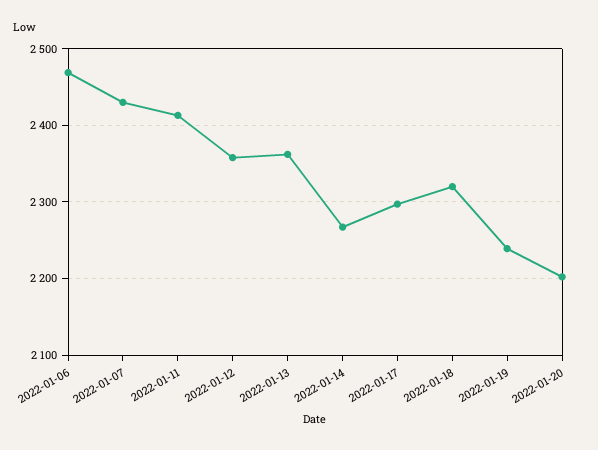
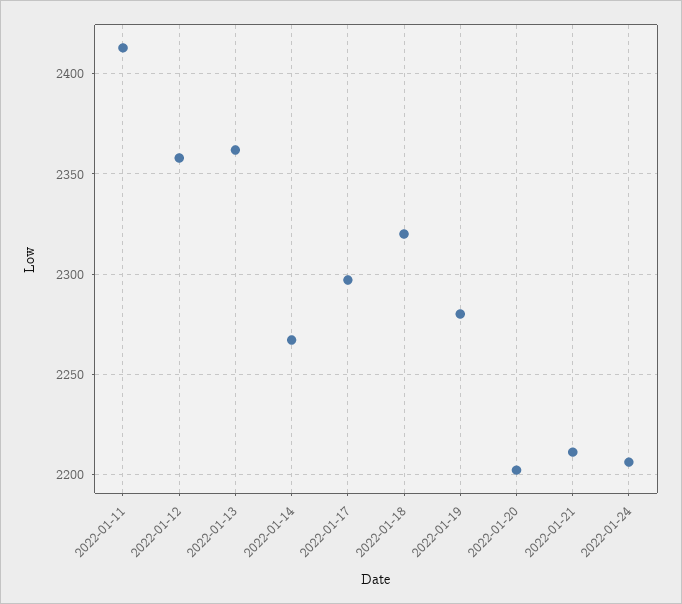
2022-01-06: 2470 -> none
2022-01-07: 2430 -> none
2022-01-19: 2240 -> 2280
2022-01-21: none -> 2210
2022-01-24: none -> 2205

